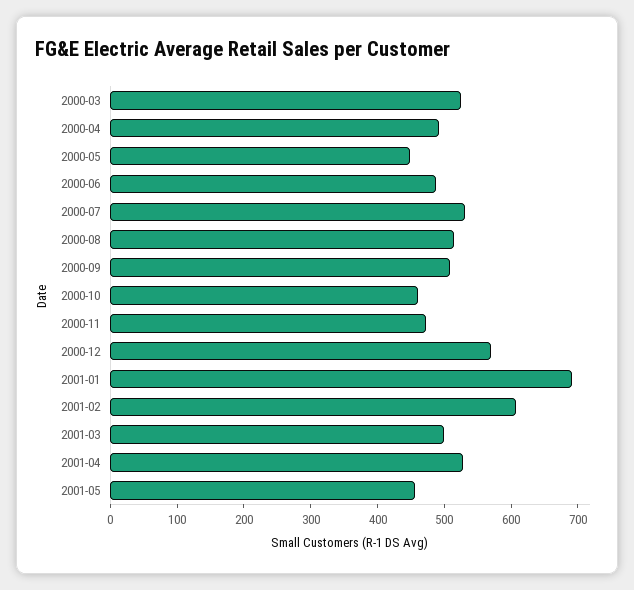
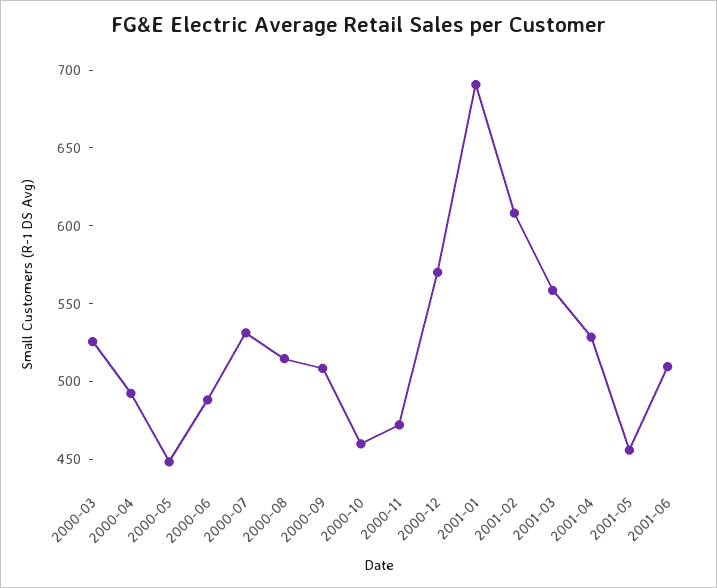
2001-03: 500 -> 560
2001-06: none -> 510

